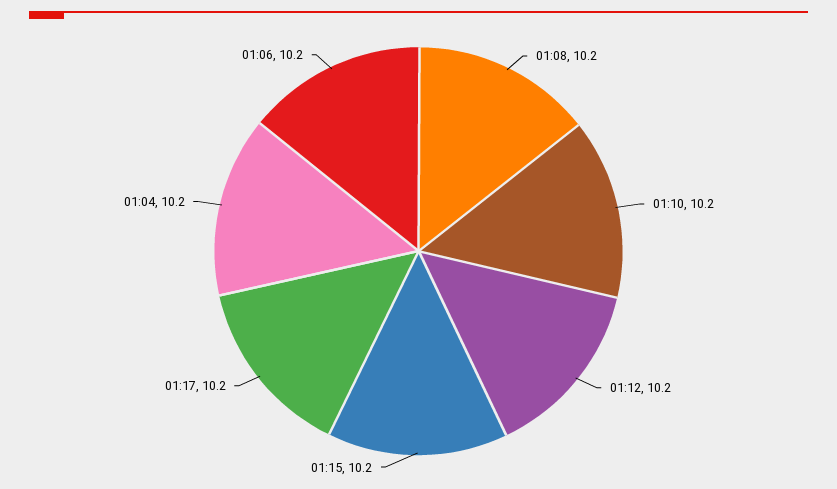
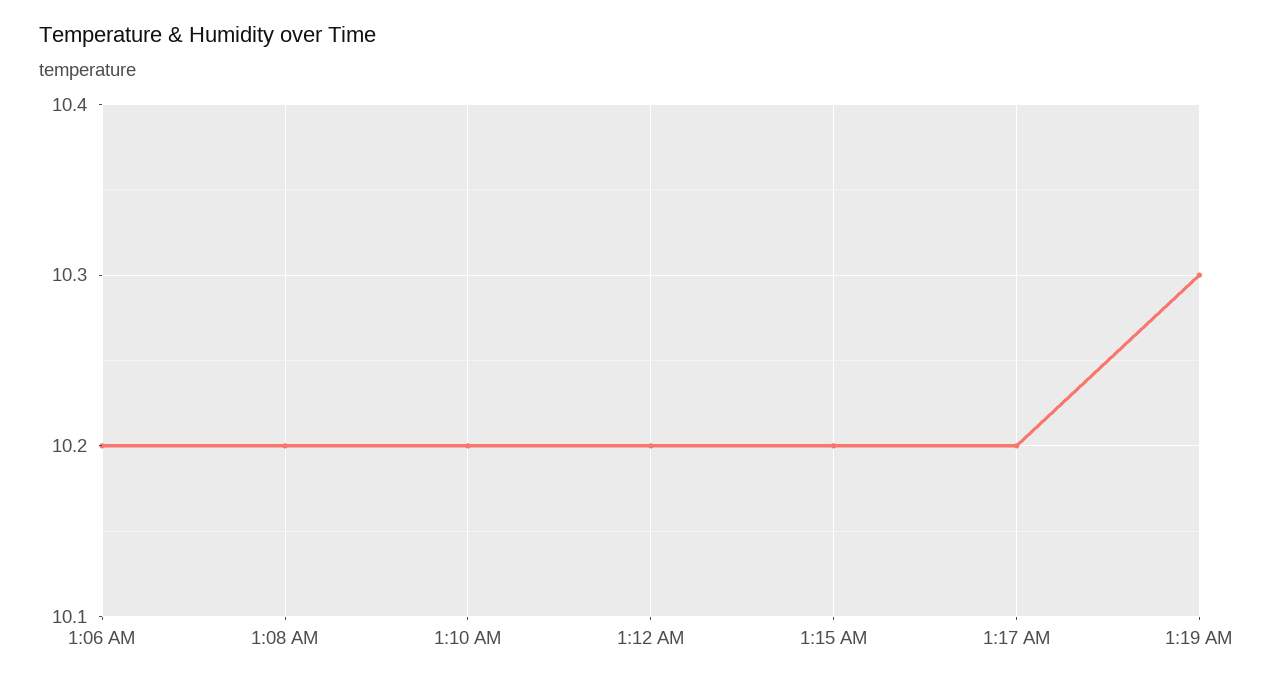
01:04: 10.2 -> none
1:19 AM: none -> 10.3

